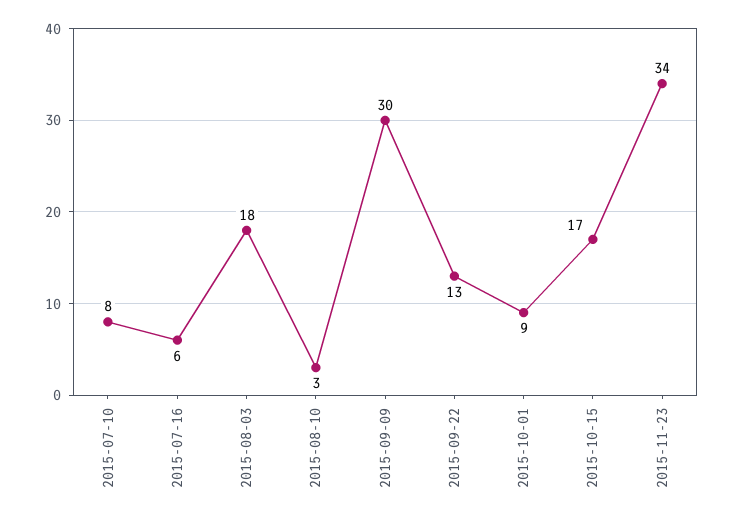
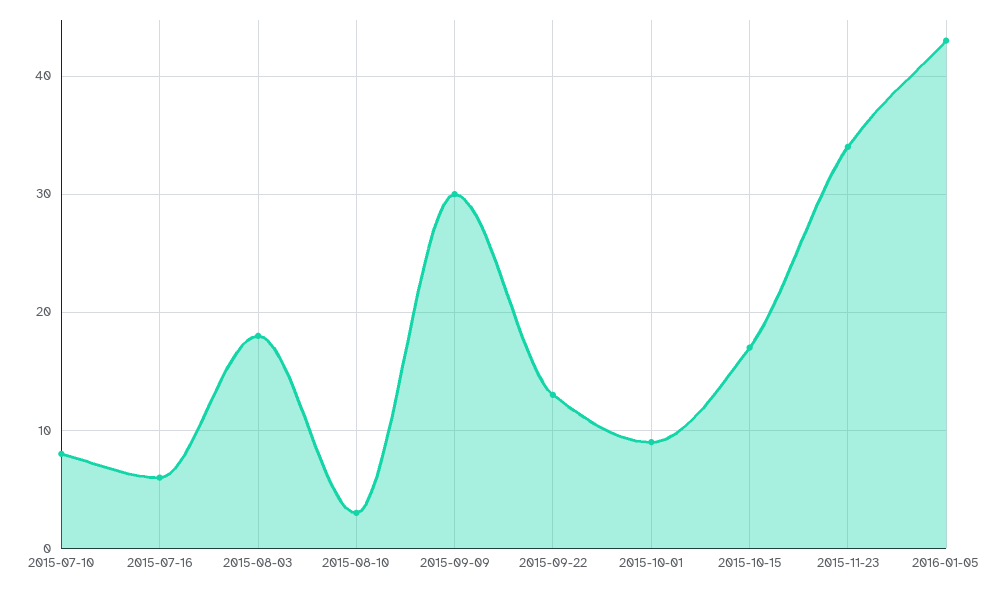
2016-01-05: none -> 43

